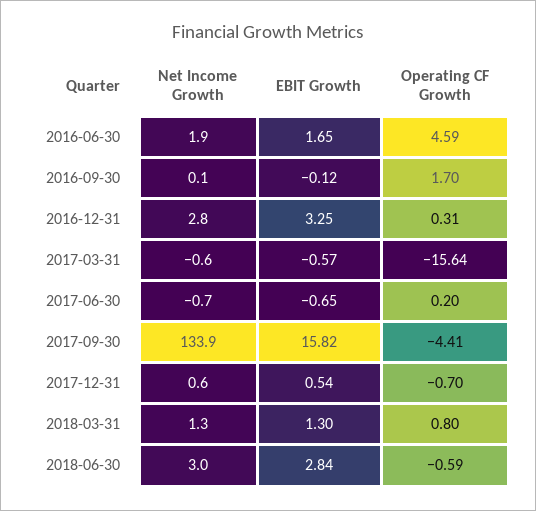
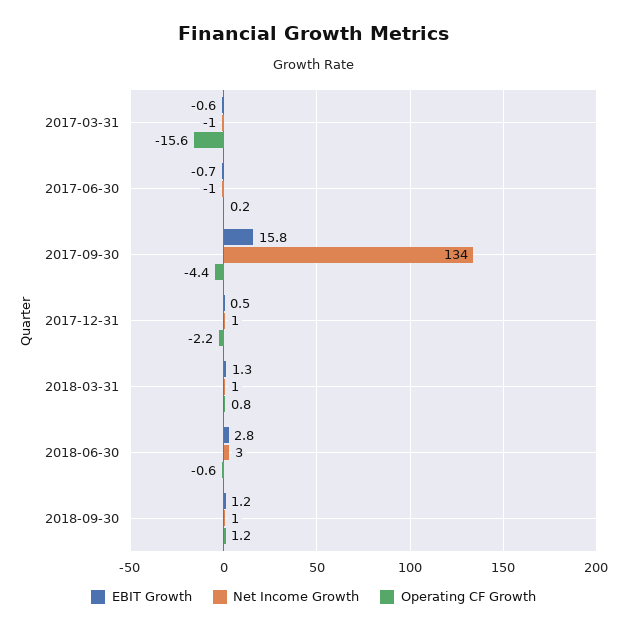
Net Income Growth, 2016-06-30: 1.9 -> none
EBIT Growth, 2016-06-30: 1.65 -> none
Operating CF Growth, 2016-06-30: 4.59 -> none
Net Income Growth, 2016-09-30: 0.1 -> none
EBIT Growth, 2016-09-30: -0.12 -> none
Operating CF Growth, 2016-09-30: 1.7 -> none
Net Income Growth, 2016-12-31: 2.8 -> none
EBIT Growth, 2016-12-31: 3.25 -> none
Operating CF Growth, 2016-12-31: 0.31 -> none
Operating CF Growth, 2017-12-31: -0.7 -> -2.2
EBIT Growth, 2018-09-30: none -> 1.2
Net Income Growth, 2018-09-30: none -> 1
Operating CF Growth, 2018-09-30: none -> 1.2

